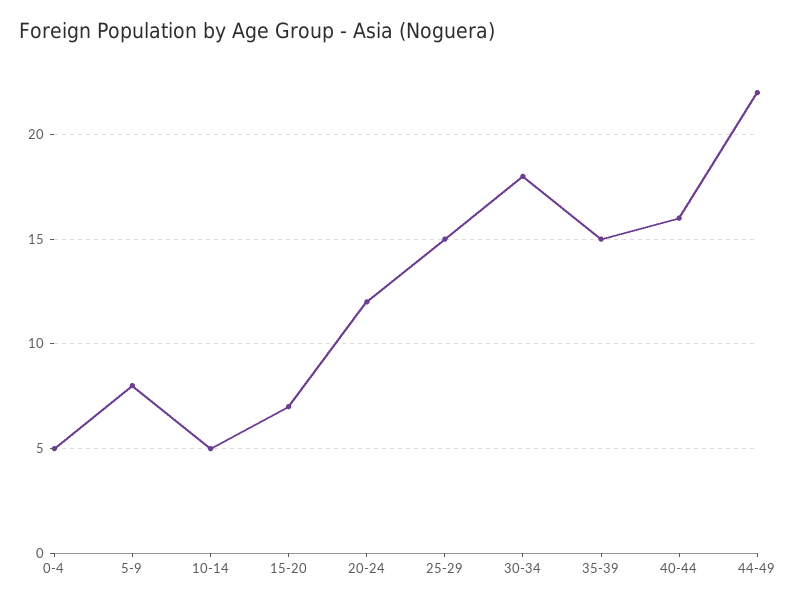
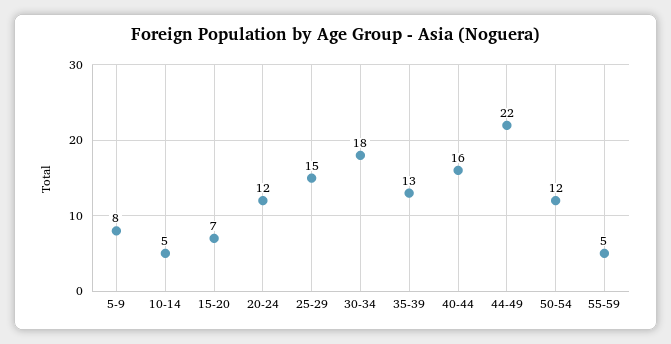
0-4: 5 -> none
35-39: 15 -> 13
50-54: none -> 12
55-59: none -> 5

